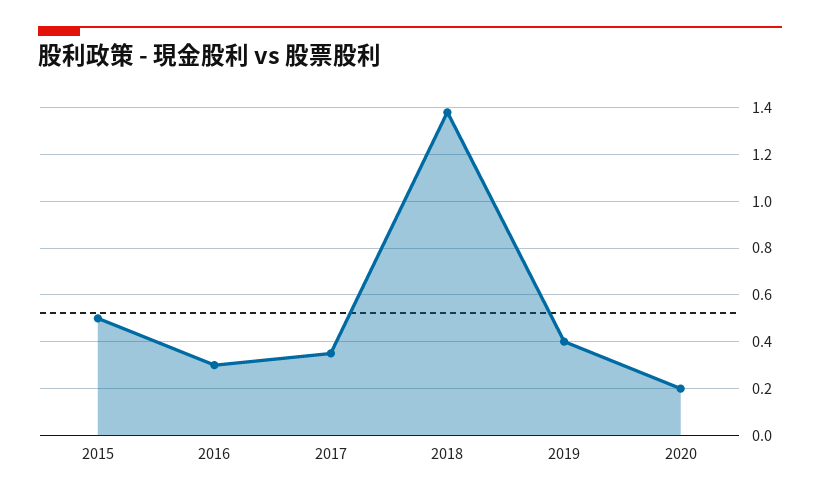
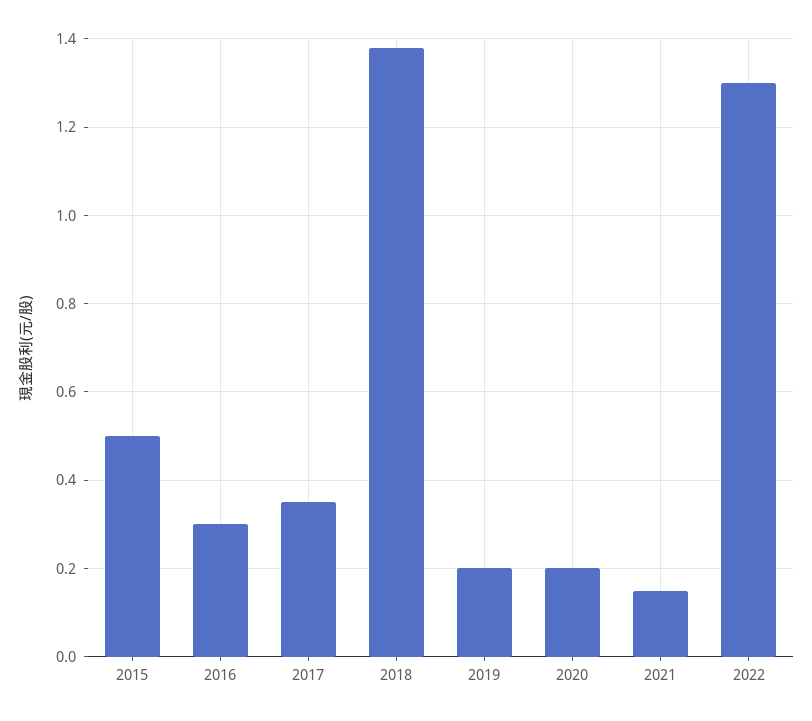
2019: 0.4 -> 0.2
2021: none -> 0.15
2022: none -> 1.3

